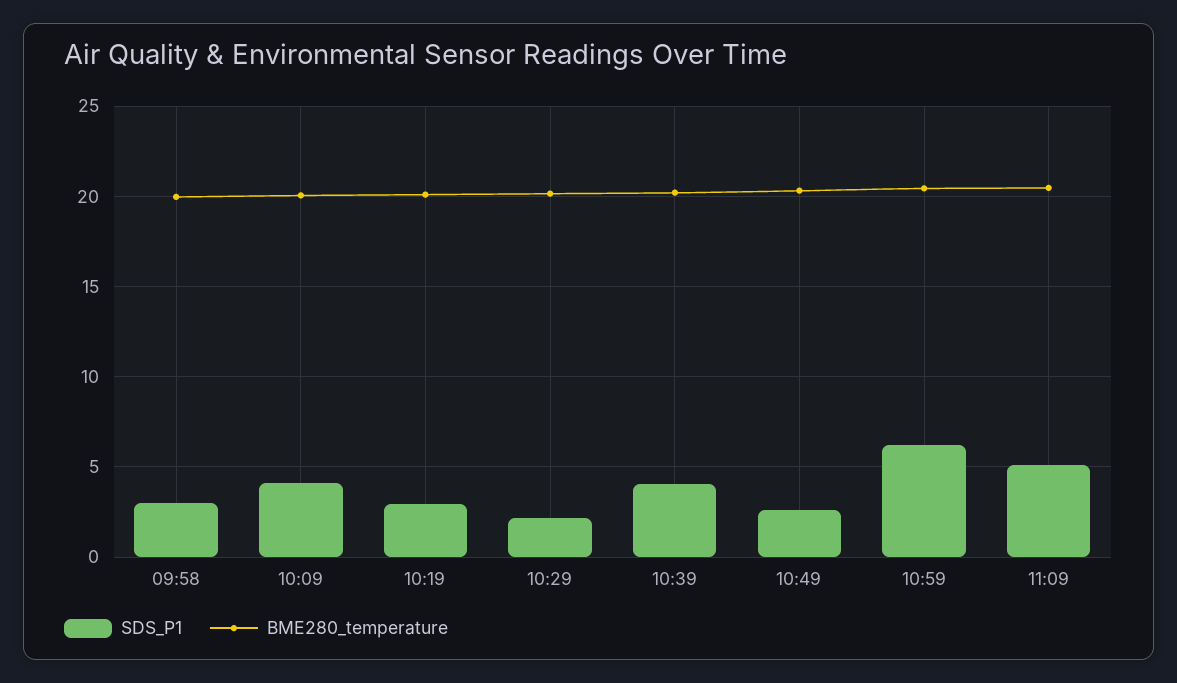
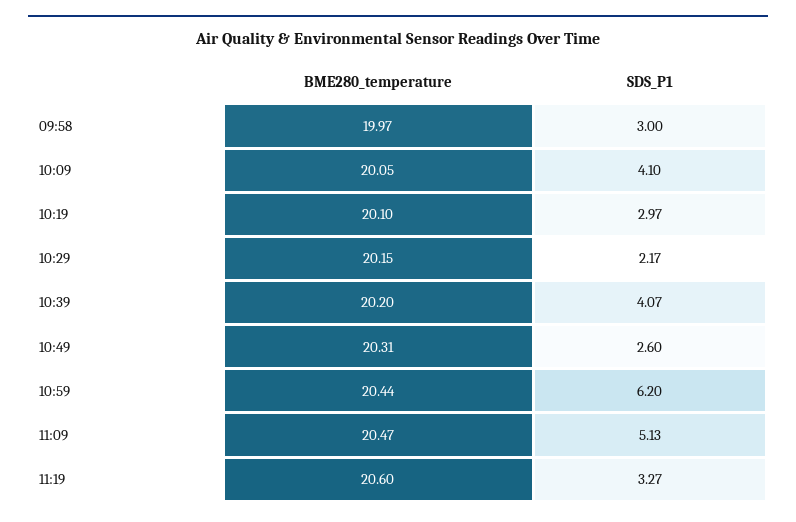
BME280_temperature, 11:19: none -> 20.6
SDS_P1, 11:19: none -> 3.27

